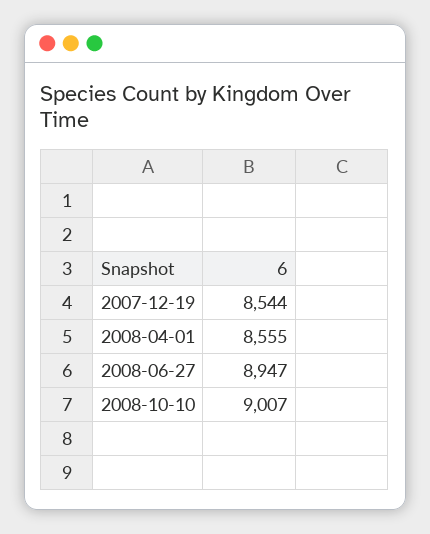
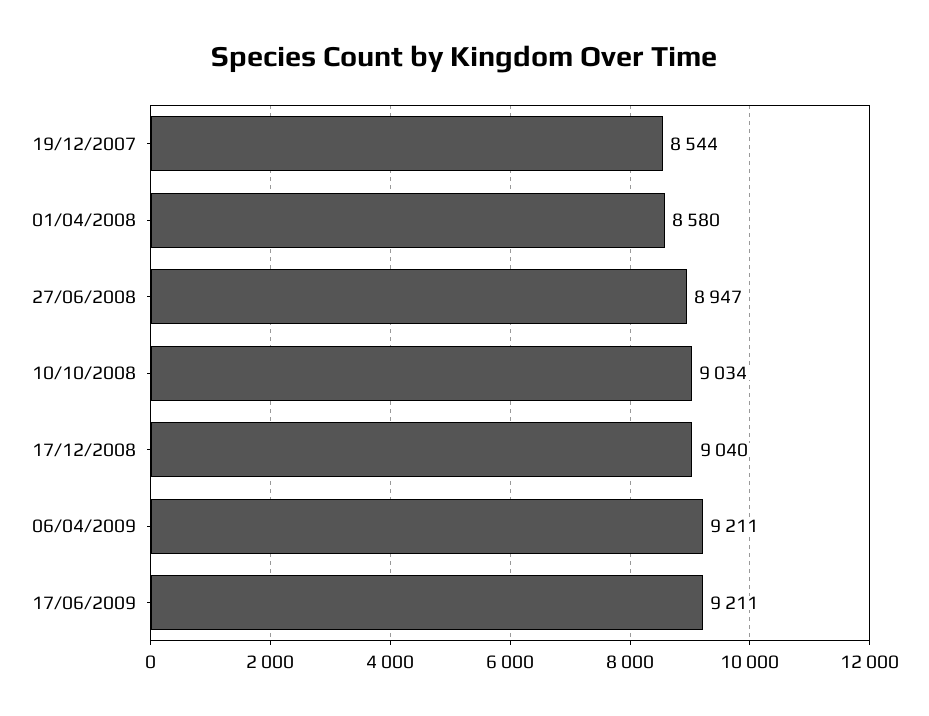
2008-04-01: 8555 -> 8580
2008-10-10: 9007 -> 9034
17/12/2008: none -> 9040
06/04/2009: none -> 9211
17/06/2009: none -> 9211

